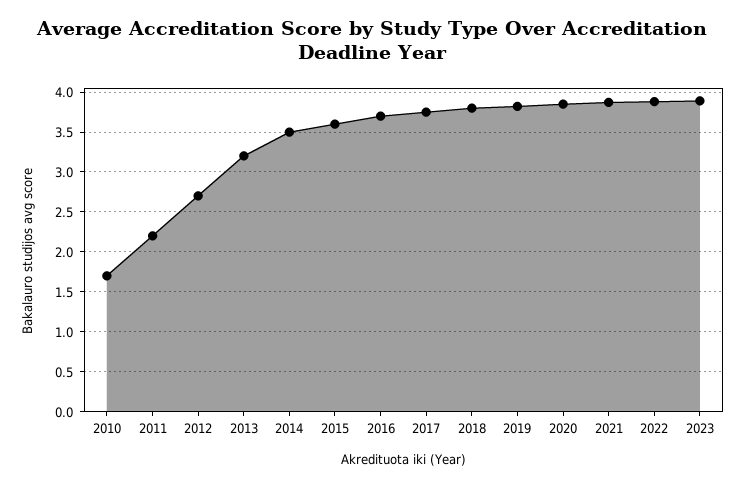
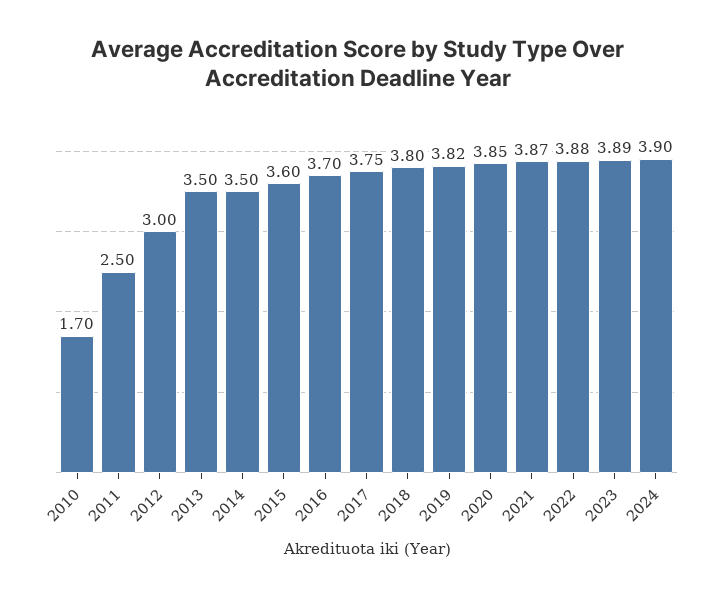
2011: 2.2 -> 2.5
2012: 2.7 -> 3
2013: 3.2 -> 3.5
2024: none -> 3.9

